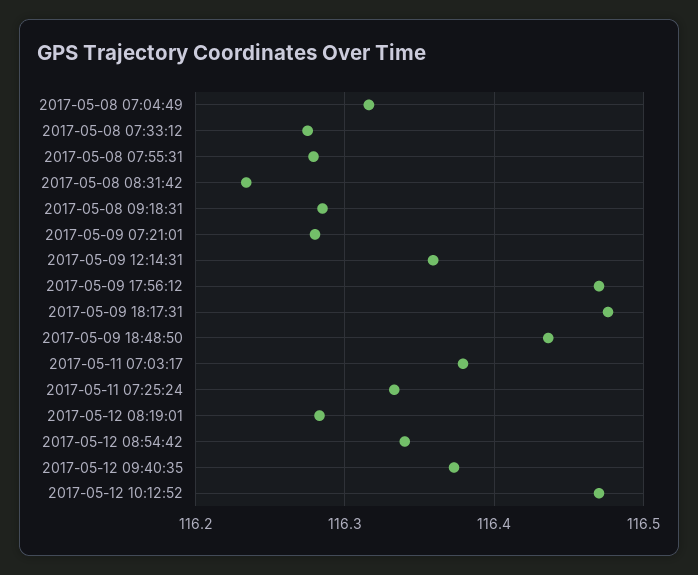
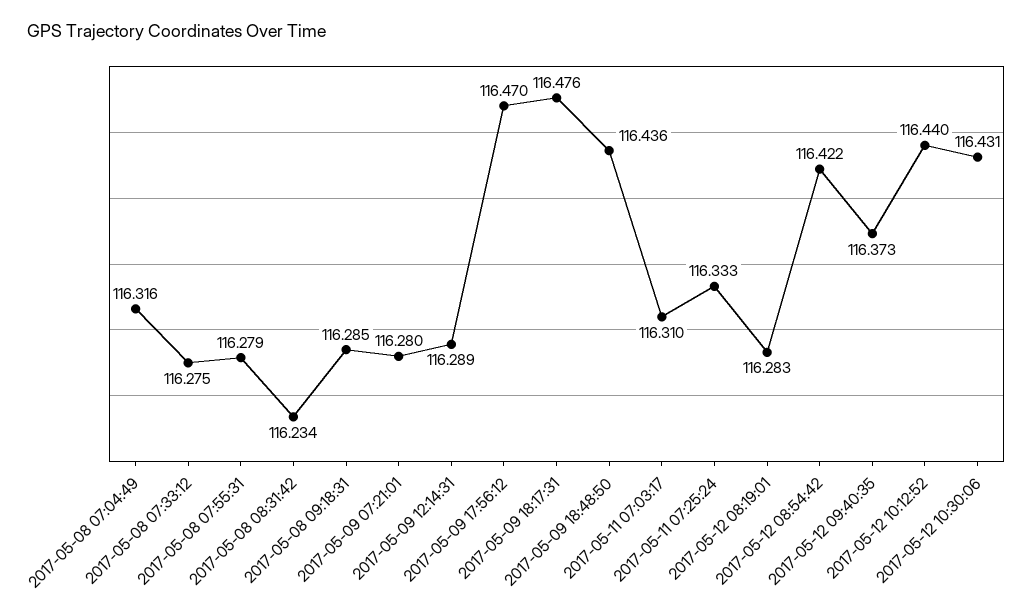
2017-05-09 12:14:31: 116.36 -> 116.289
2017-05-11 07:03:17: 116.38 -> 116.31
2017-05-12 08:54:42: 116.34 -> 116.422
2017-05-12 10:12:52: 116.47 -> 116.44
2017-05-12 10:30:06: none -> 116.431

